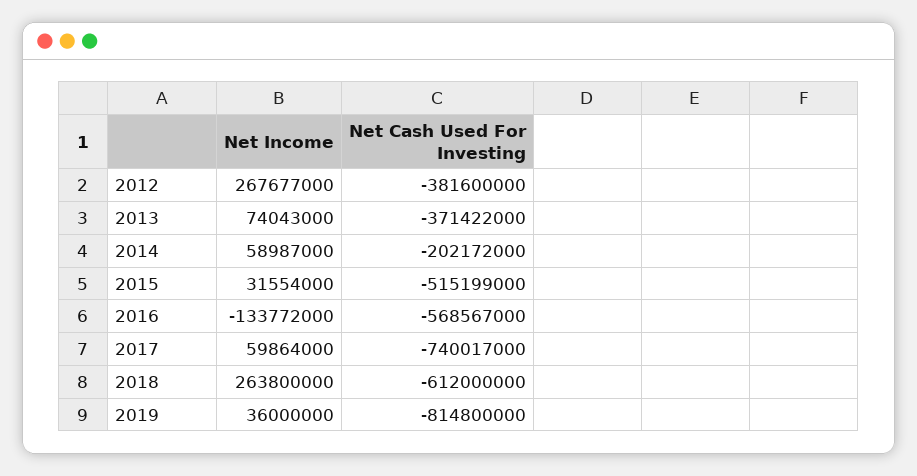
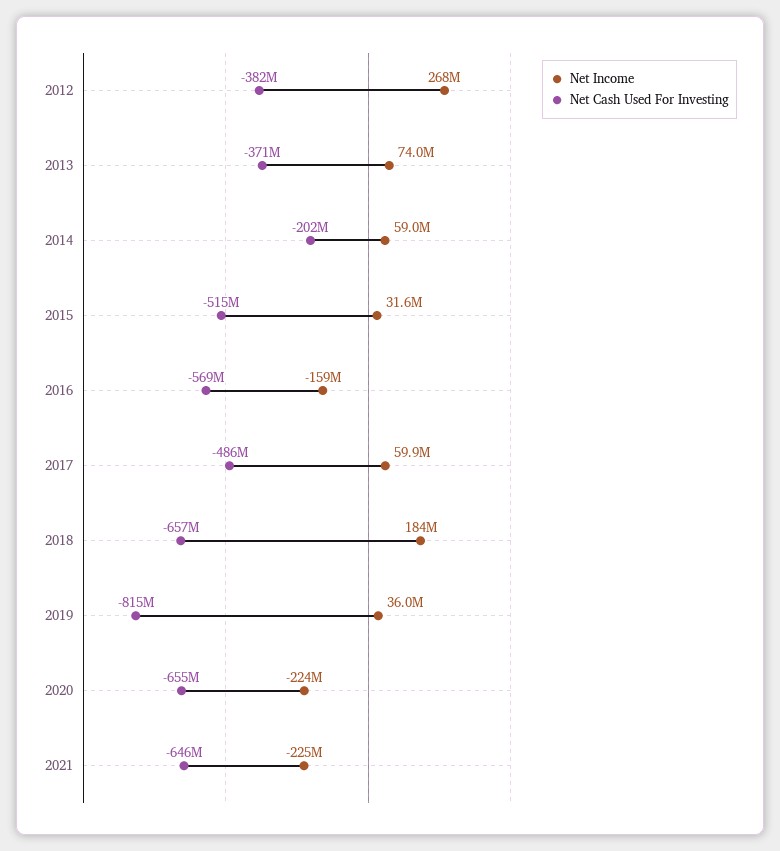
Net Income, 2016: -133772000 -> -159000000
Net Cash Used For Investing, 2017: -740017000 -> -486000000
Net Income, 2018: 263800000 -> 184000000
Net Cash Used For Investing, 2018: -612000000 -> -657000000
Net Income, 2020: none -> -224000000
Net Cash Used For Investing, 2020: none -> -655000000
Net Income, 2021: none -> -225000000
Net Cash Used For Investing, 2021: none -> -646000000

